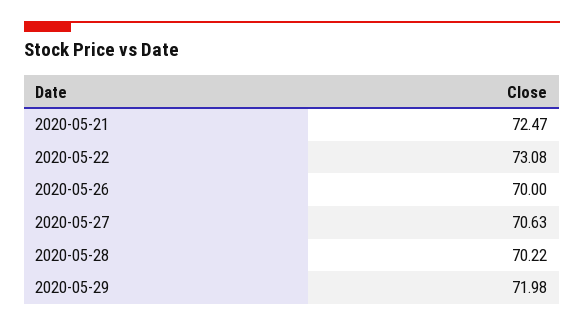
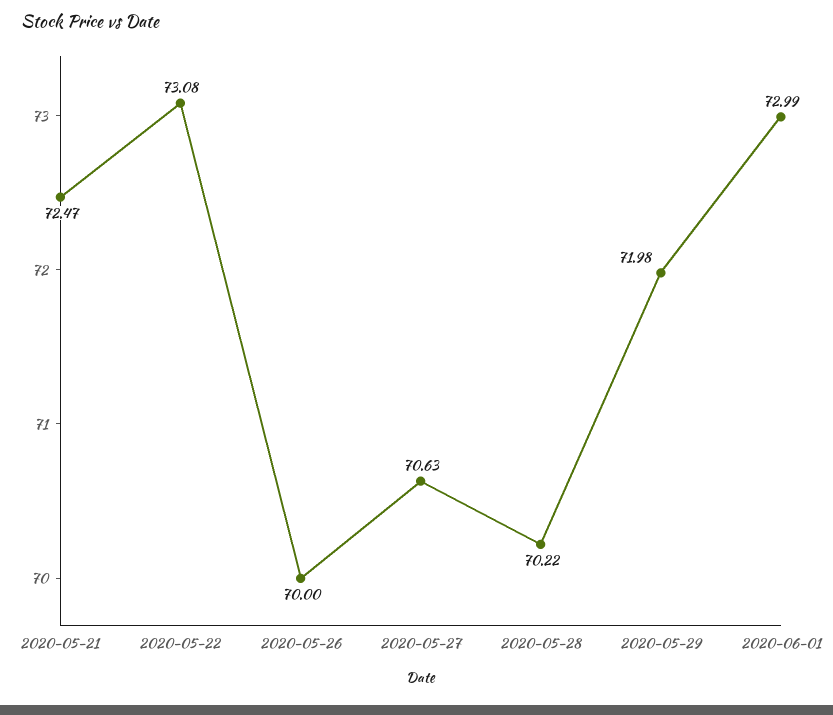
2020-06-01: none -> 72.99

